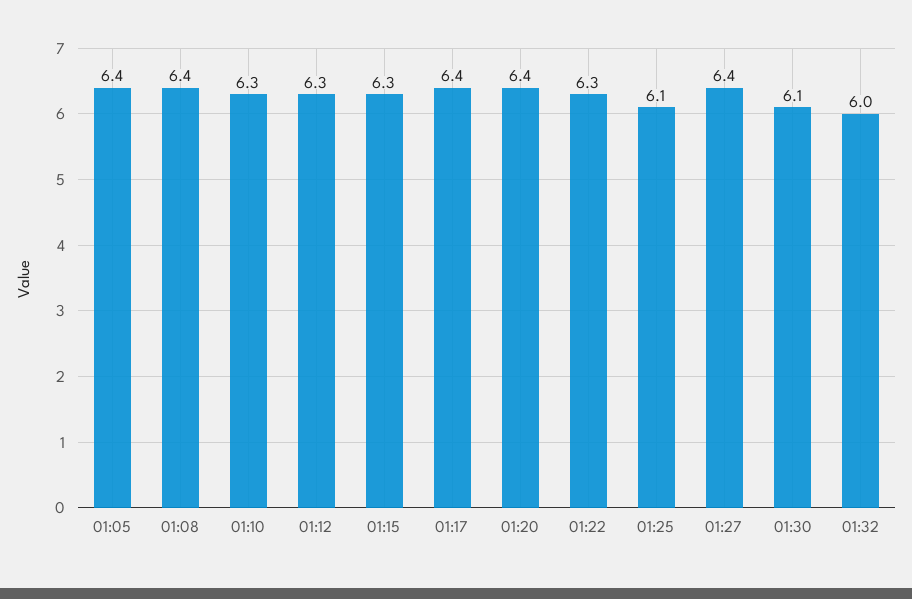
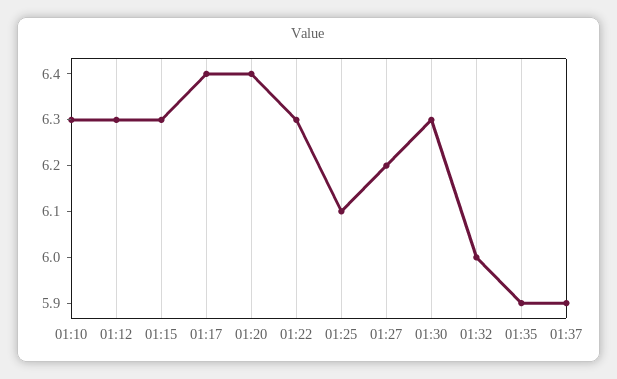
01:05: 6.4 -> none
01:08: 6.4 -> none
01:27: 6.4 -> 6.2
01:30: 6.1 -> 6.3
01:35: none -> 5.9
01:37: none -> 5.9

